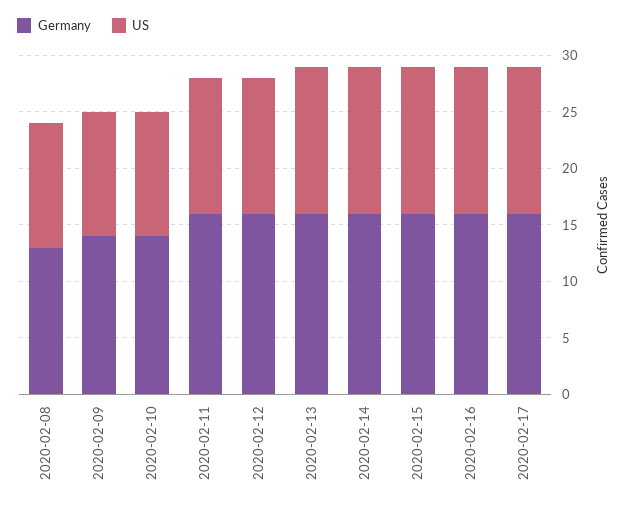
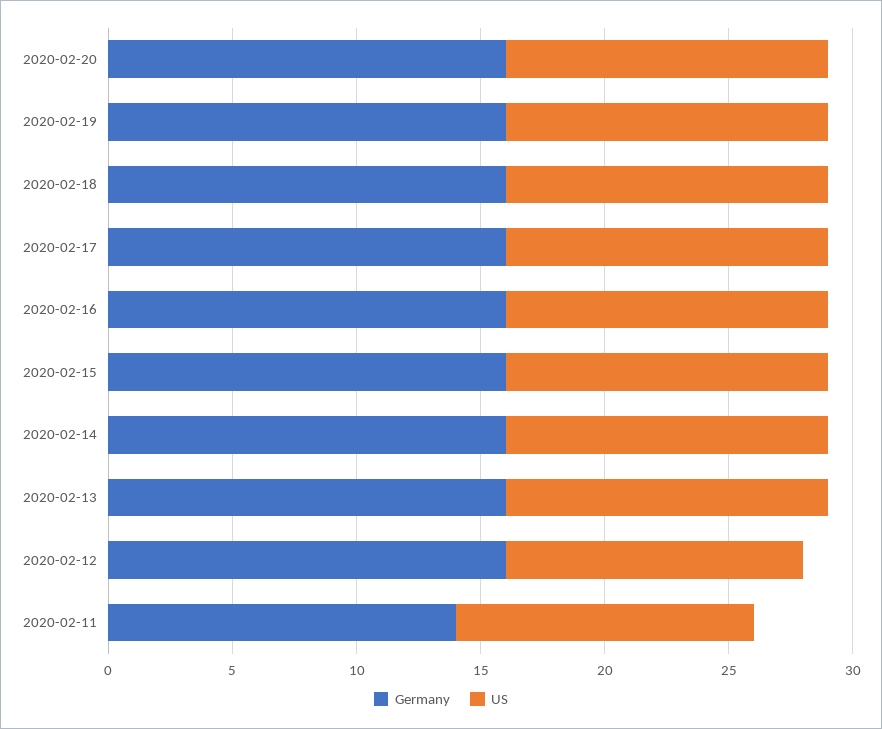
Germany, 2020-02-08: 13 -> none
US, 2020-02-08: 11 -> none
Germany, 2020-02-09: 14 -> none
US, 2020-02-09: 11 -> none
Germany, 2020-02-10: 14 -> none
US, 2020-02-10: 11 -> none
Germany, 2020-02-11: 16 -> 14
Germany, 2020-02-20: none -> 16
US, 2020-02-20: none -> 13
Germany, 2020-02-19: none -> 16
US, 2020-02-19: none -> 13
Germany, 2020-02-18: none -> 16
US, 2020-02-18: none -> 13

